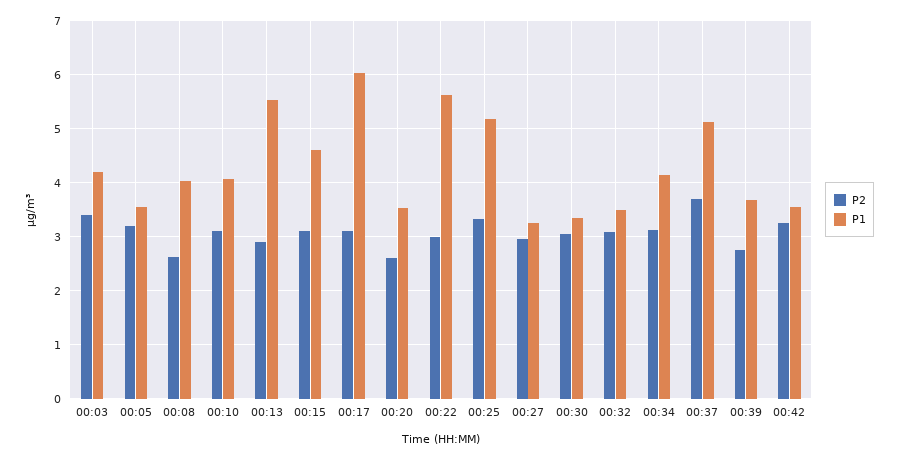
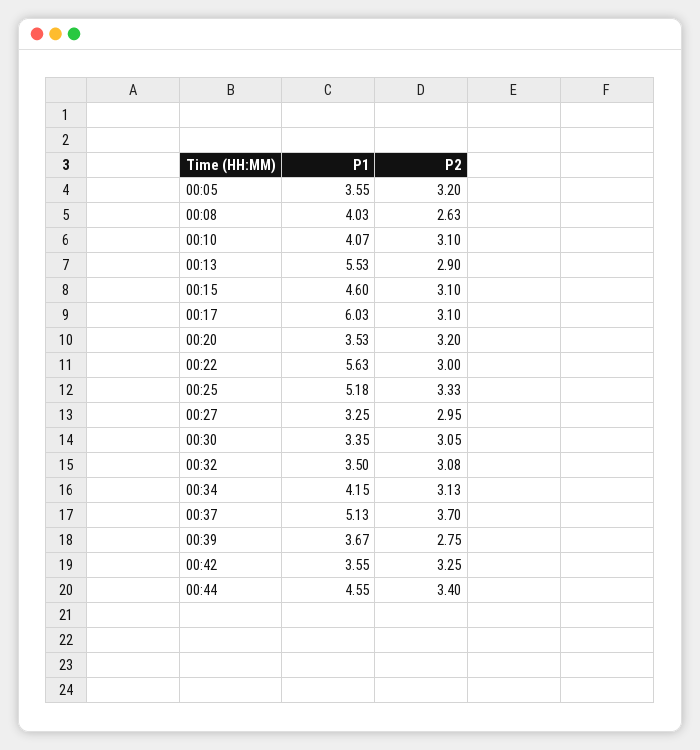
P2, 00:03: 3.4 -> none
P1, 00:03: 4.2 -> none
P2, 00:20: 2.6 -> 3.2
P1, 00:44: none -> 4.55
P2, 00:44: none -> 3.4

